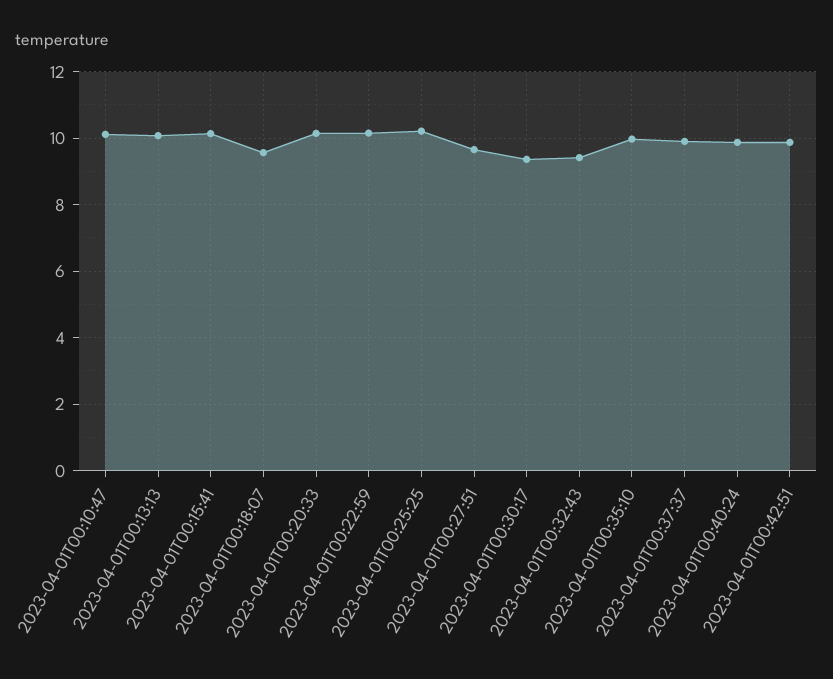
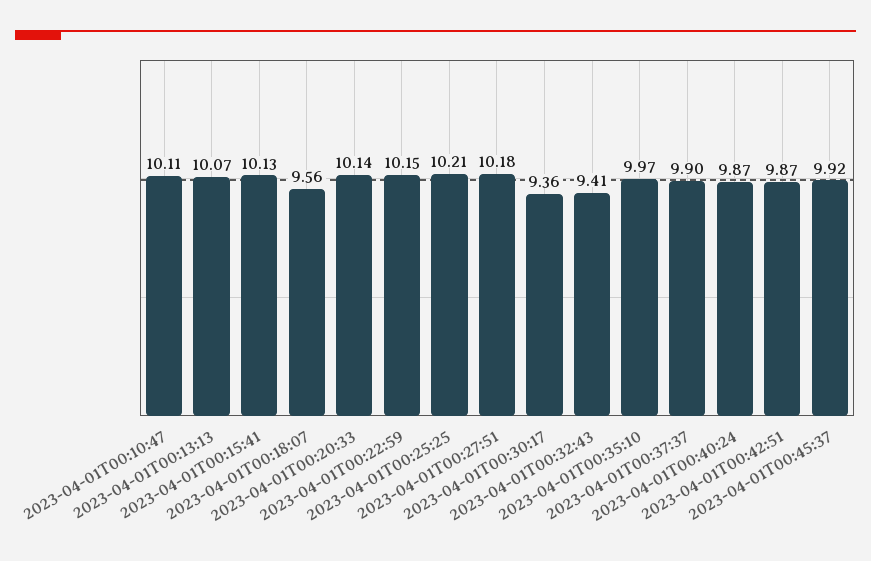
2023-04-01T00:27:51: 9.6 -> 10.18
2023-04-01T00:45:37: none -> 9.92

